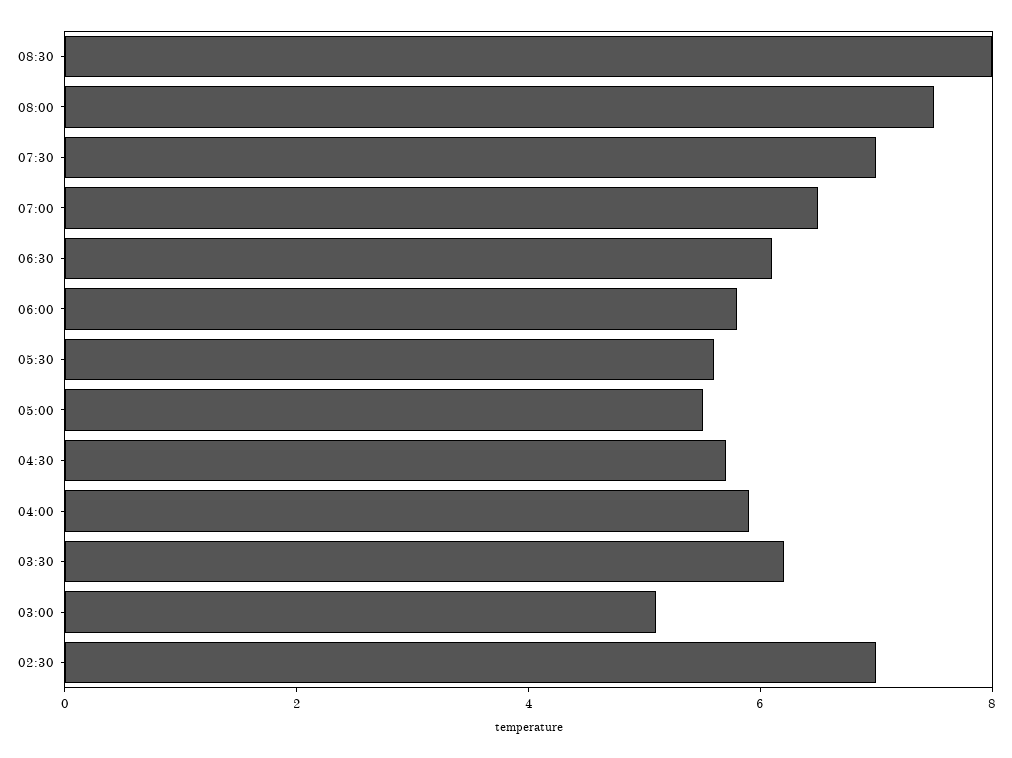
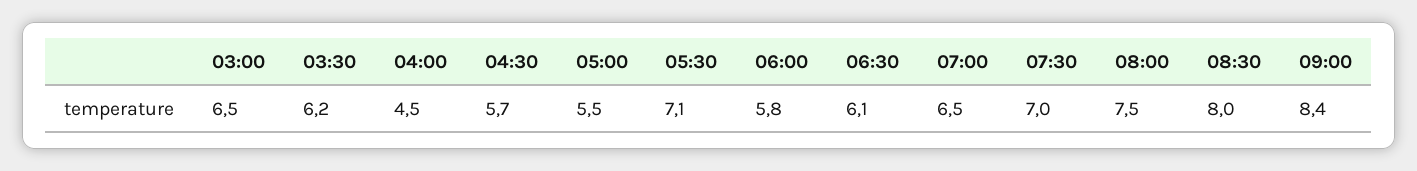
05:30: 5.5 -> 7.1
04:00: 6 -> 4.5
03:00: 5 -> 6.5
02:30: 7 -> none
09:00: none -> 8.4

